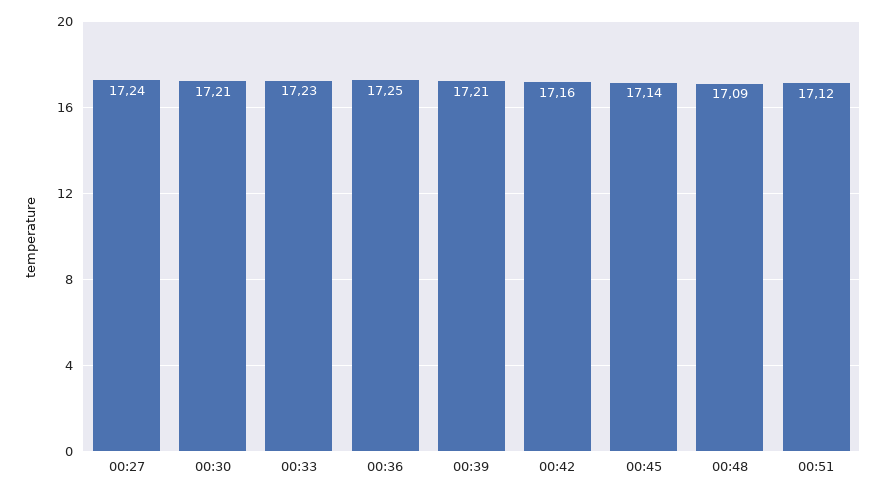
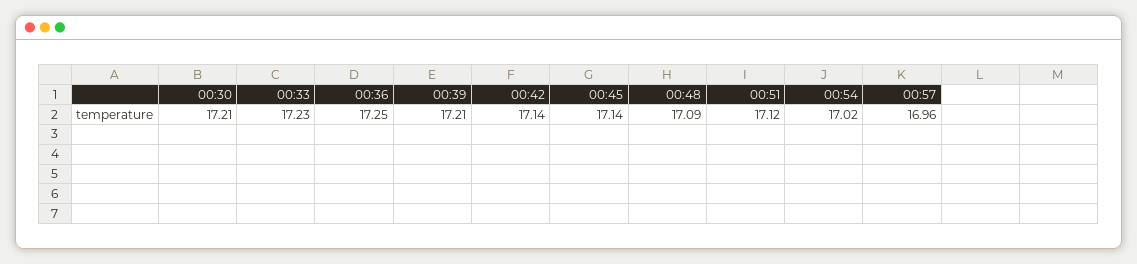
00:27: 17.24 -> none
00:42: 17.16 -> 17.14
00:54: none -> 17.02
00:57: none -> 16.96

